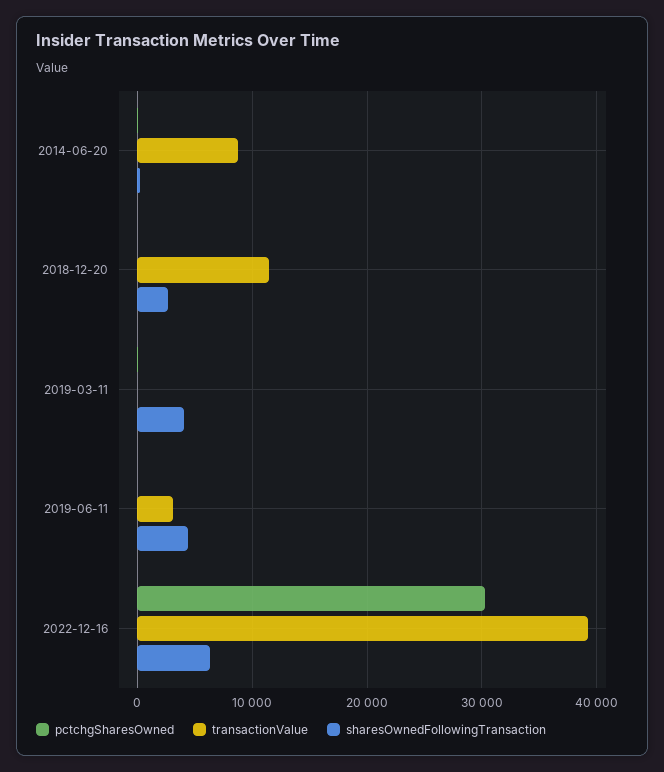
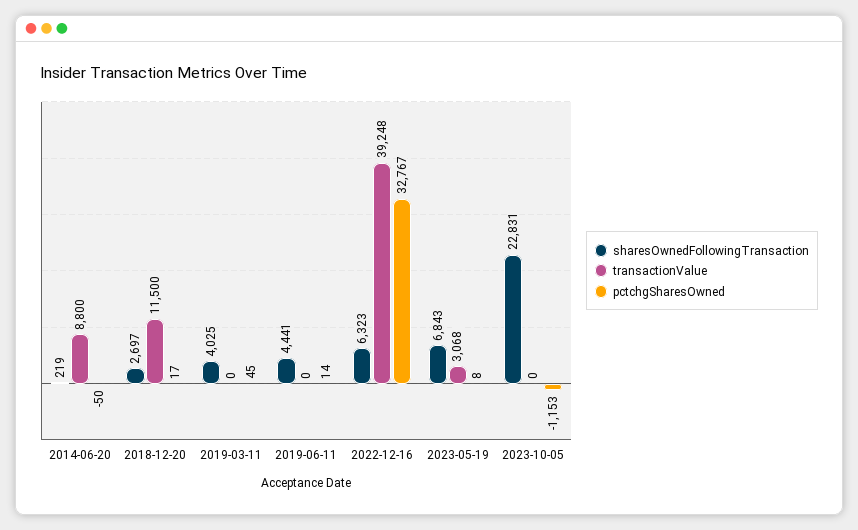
transactionValue, 2019-06-11: 3000 -> 0
pctchgSharesOwned, 2022-12-16: 30000 -> 32767
sharesOwnedFollowingTransaction, 2023-05-19: none -> 6843
transactionValue, 2023-05-19: none -> 3068
pctchgSharesOwned, 2023-05-19: none -> 8
sharesOwnedFollowingTransaction, 2023-10-05: none -> 22831
transactionValue, 2023-10-05: none -> 0
pctchgSharesOwned, 2023-10-05: none -> -1153

